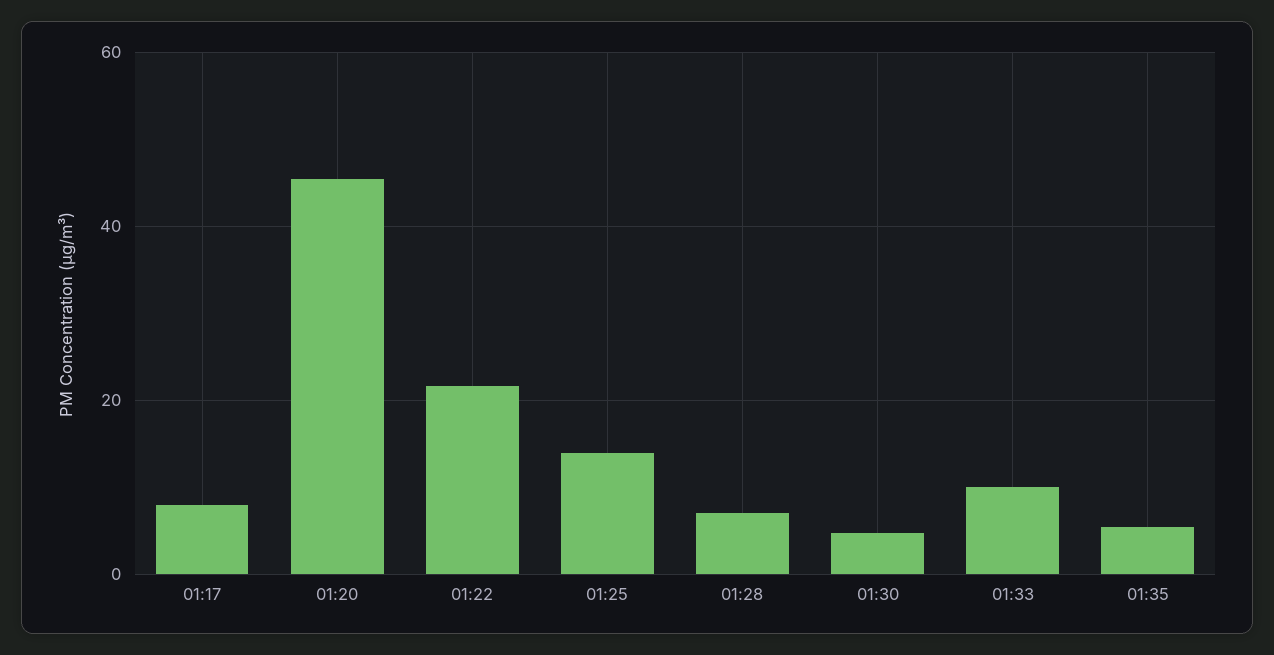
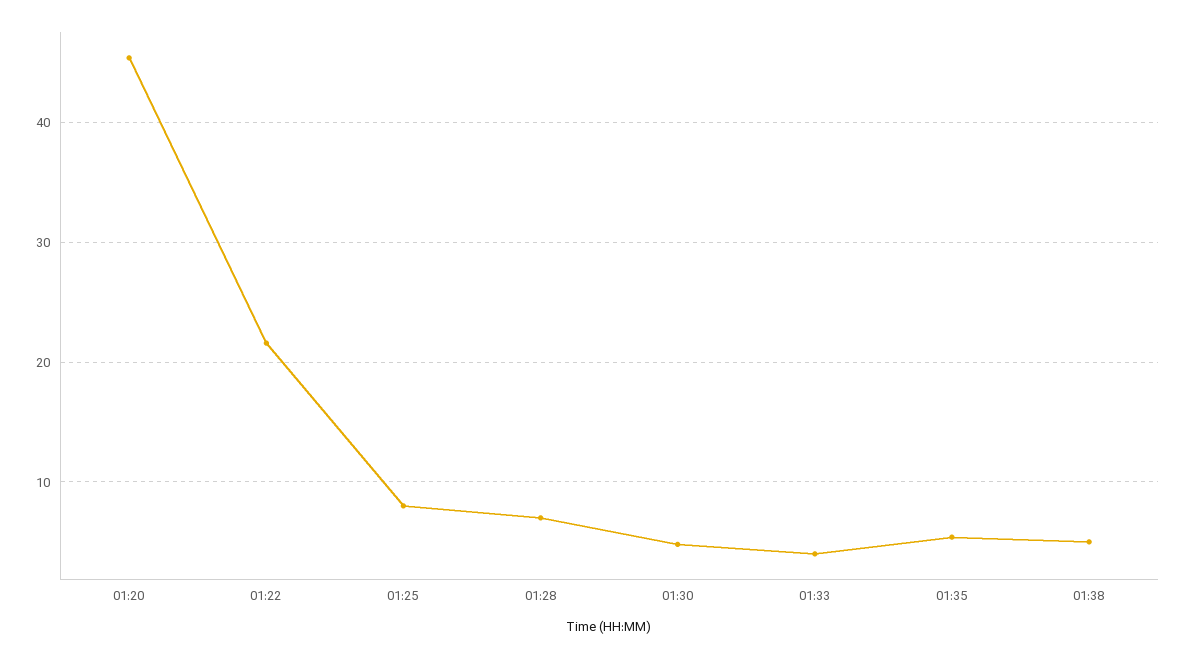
01:17: 8 -> none
01:25: 14 -> 8
01:33: 10 -> 4
01:38: none -> 5

